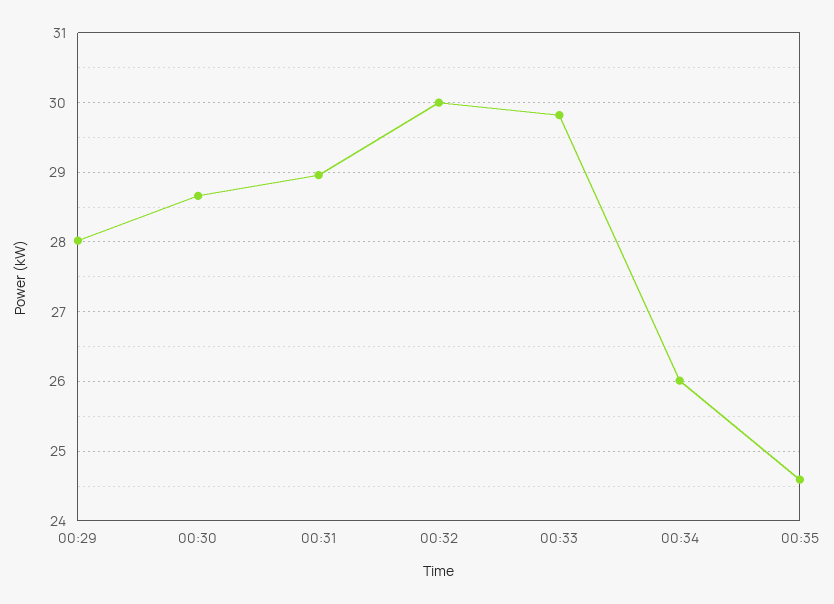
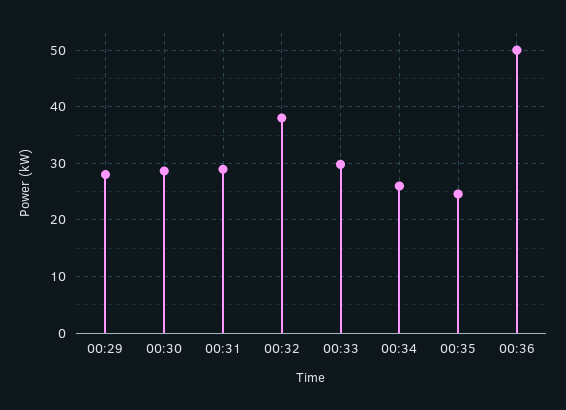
00:32: 30 -> 38
00:36: none -> 50

